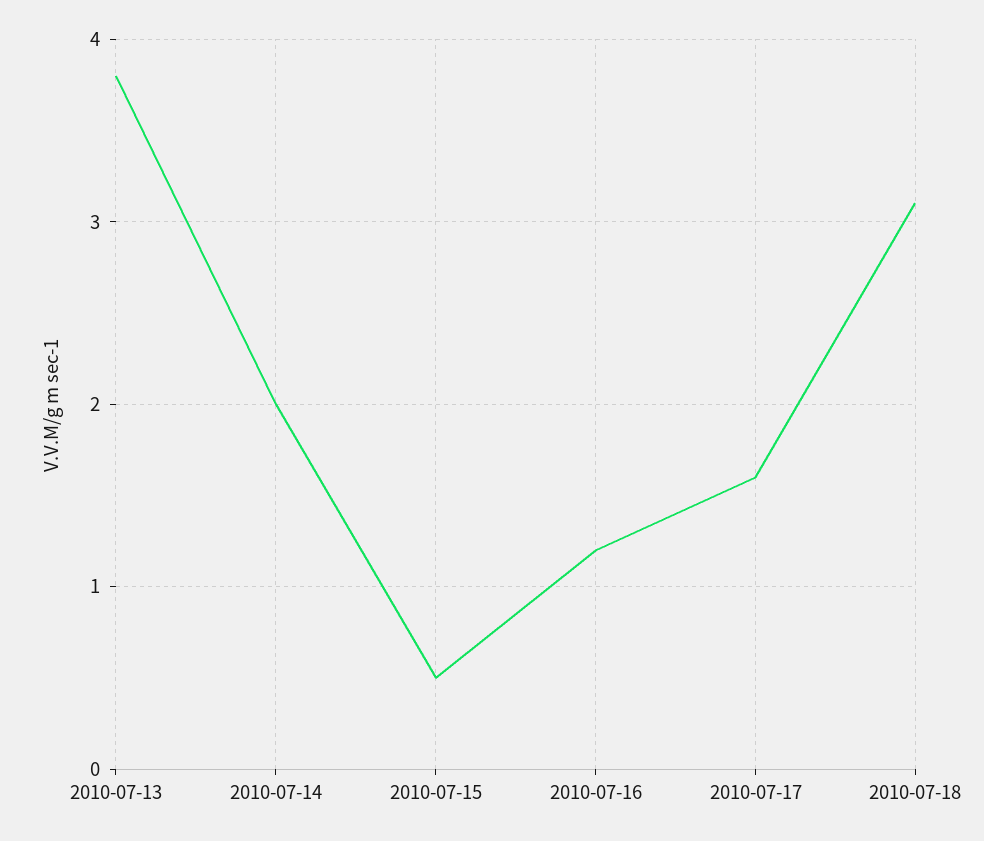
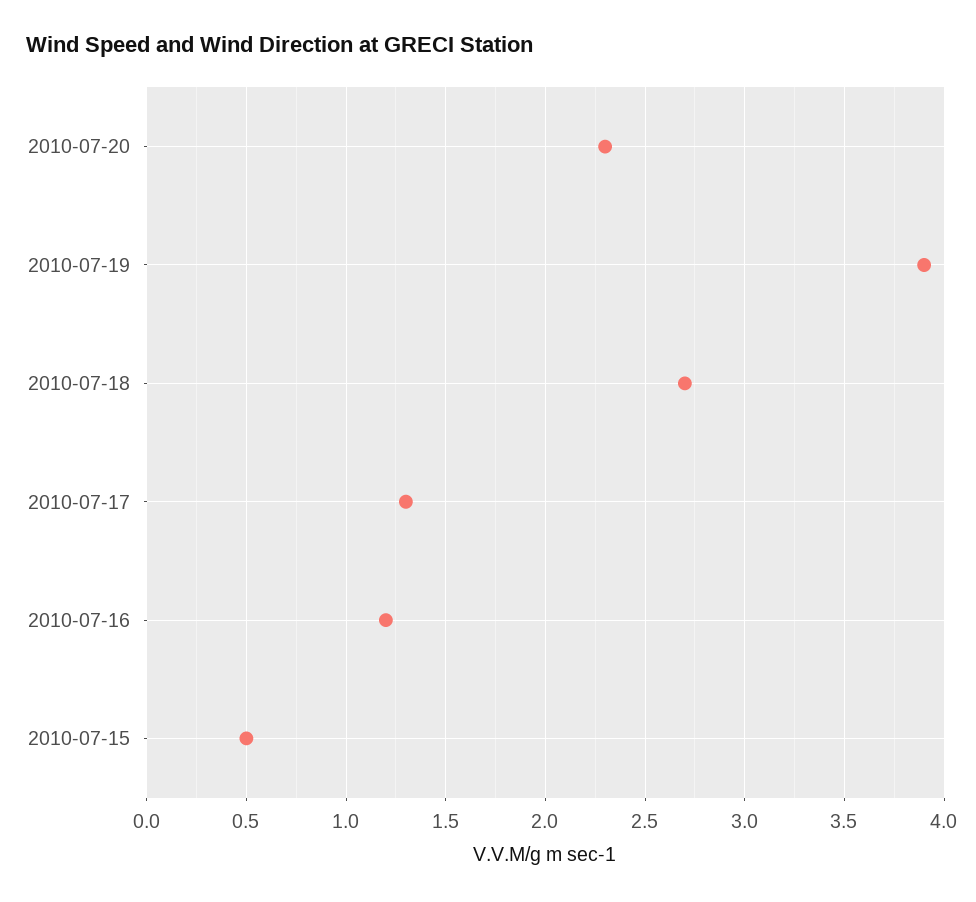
2010-07-13: 3.8 -> none
2010-07-14: 2 -> none
2010-07-17: 1.6 -> 1.3
2010-07-18: 3.1 -> 2.7
2010-07-20: none -> 2.3
2010-07-19: none -> 3.9

